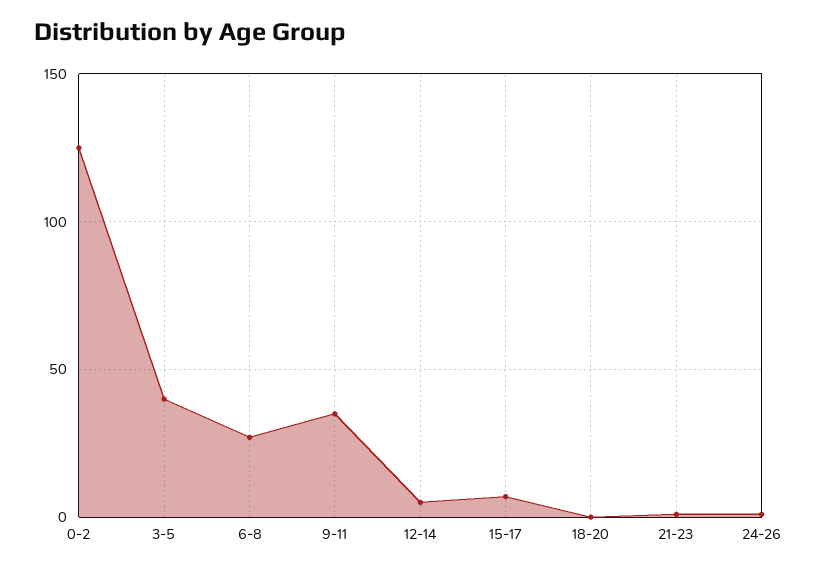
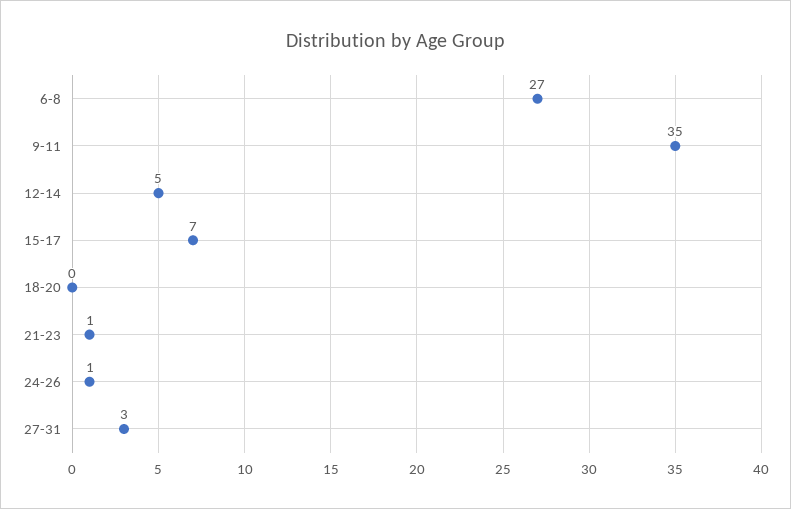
0-2: 125 -> none
3-5: 40 -> none
27-31: none -> 3

